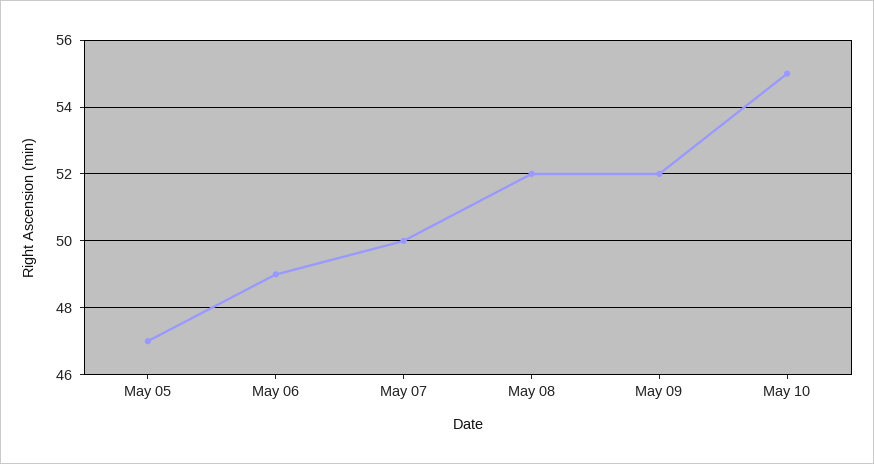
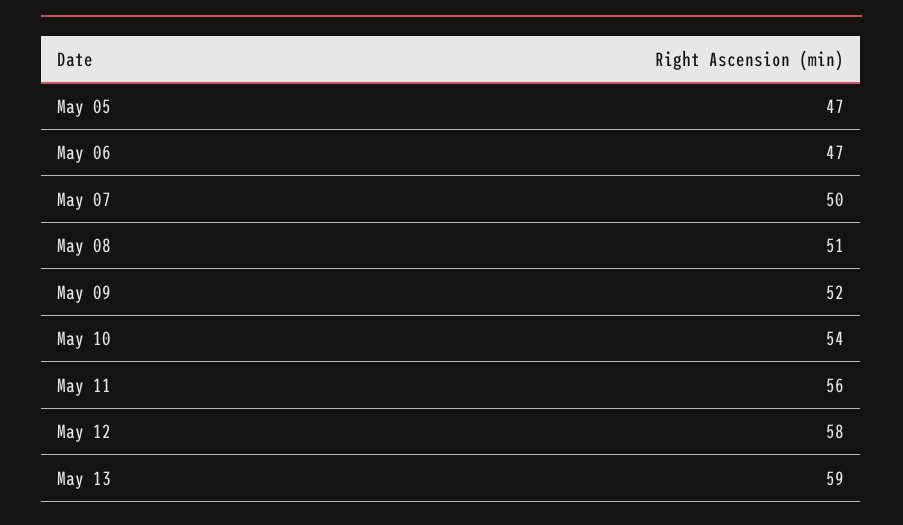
May 06: 49 -> 47
May 08: 52 -> 51
May 10: 55 -> 54
May 11: none -> 56
May 12: none -> 58
May 13: none -> 59

